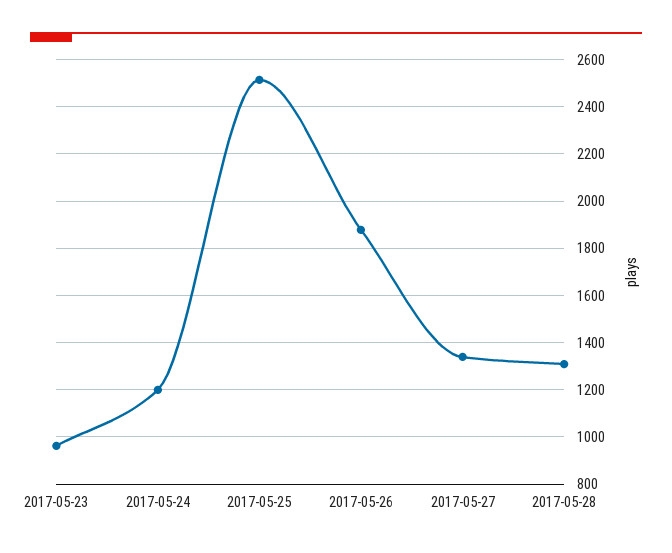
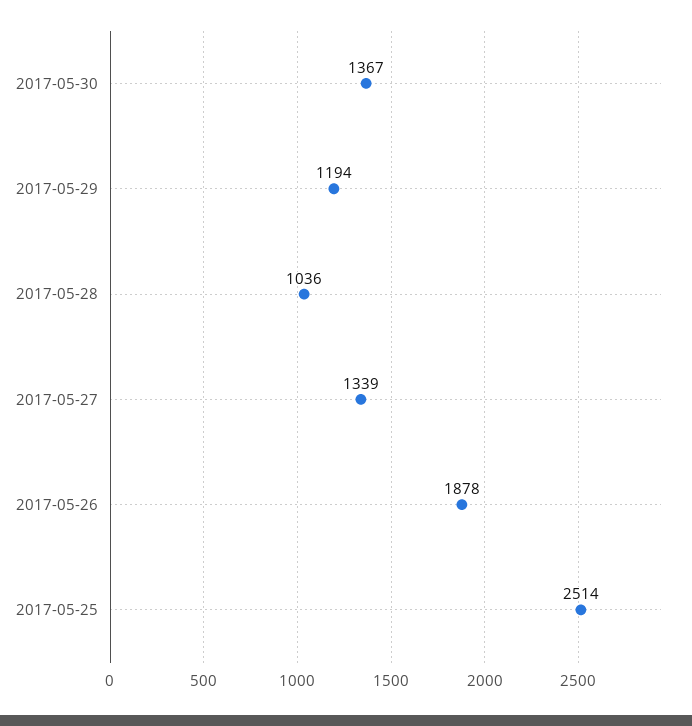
2017-05-23: 950 -> none
2017-05-24: 1200 -> none
2017-05-28: 1300 -> 1036
2017-05-30: none -> 1367
2017-05-29: none -> 1194

